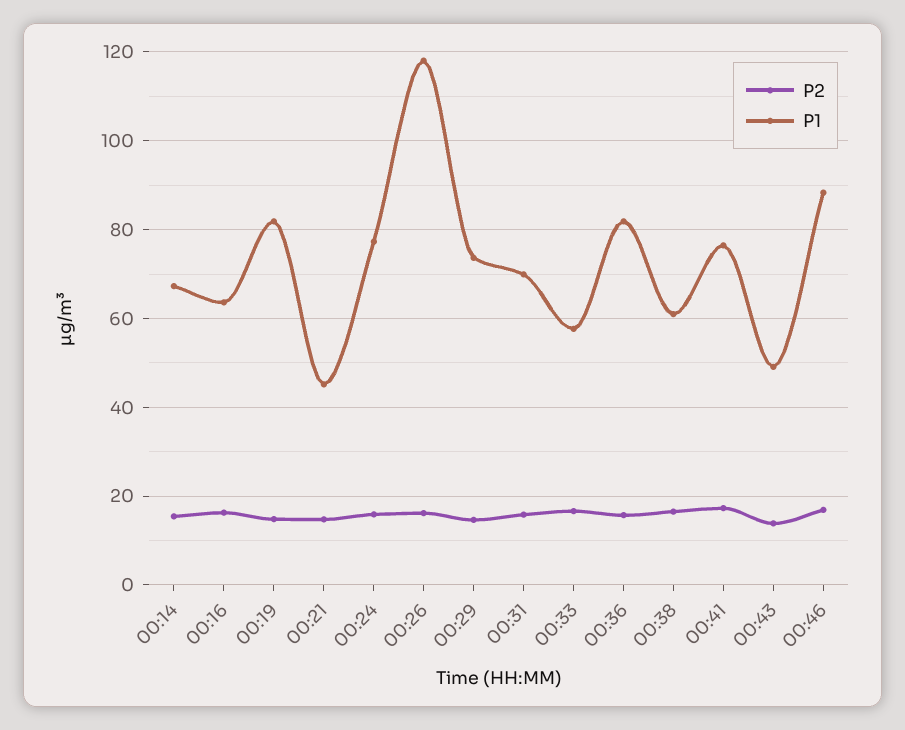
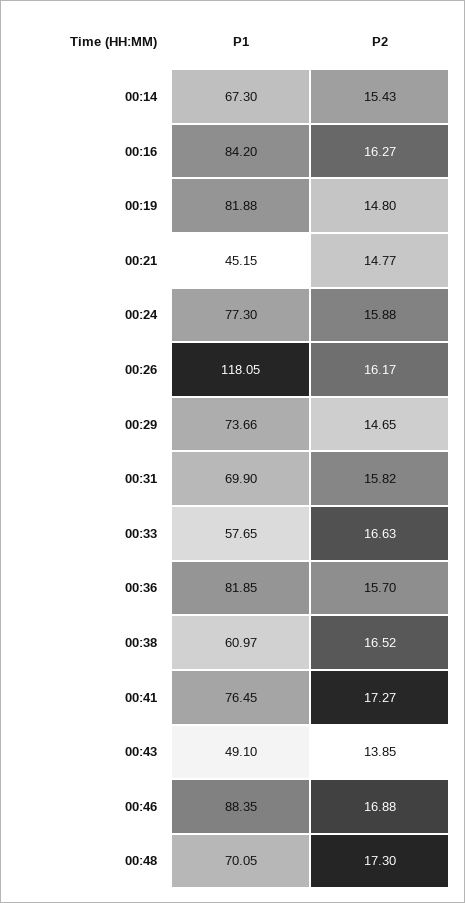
P1, 00:16: 64 -> 84.2
P1, 00:48: none -> 70.05
P2, 00:48: none -> 17.3

